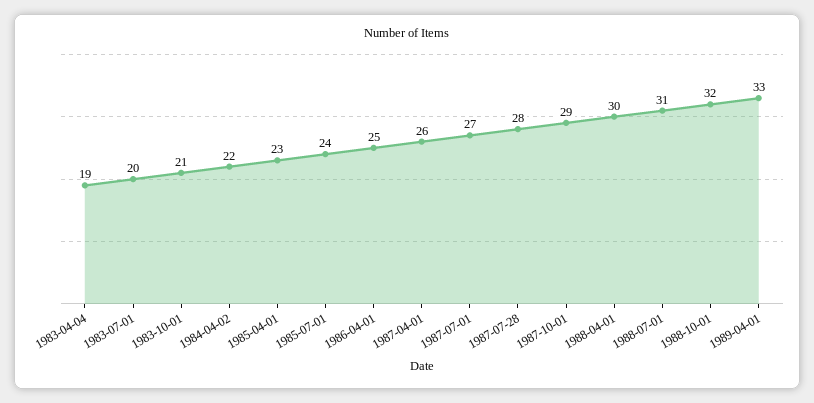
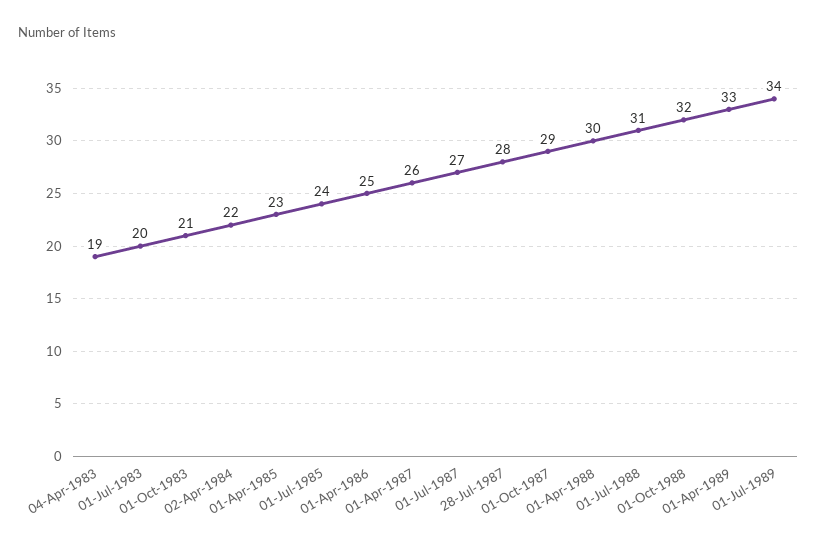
01-Jul-1989: none -> 34

